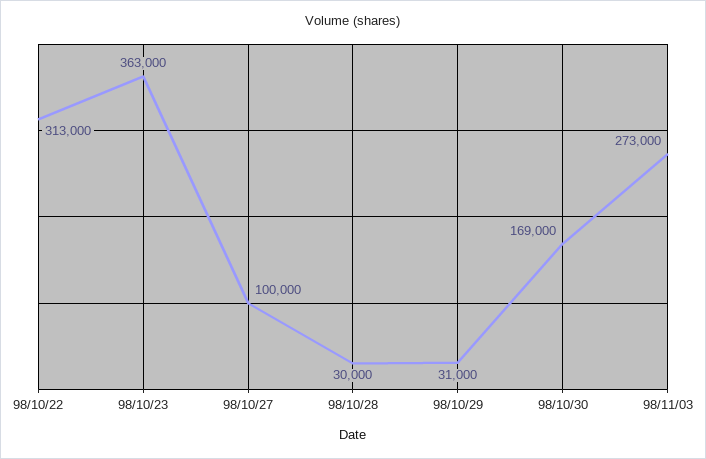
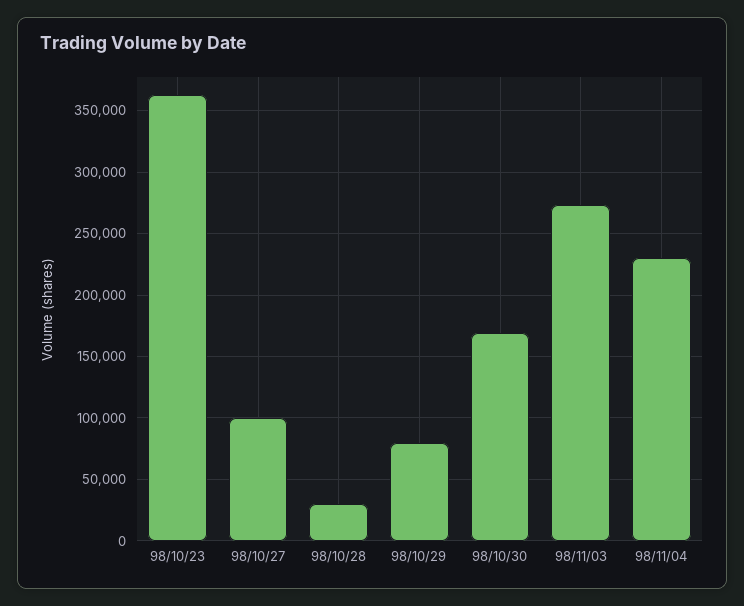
98/10/22: 313000 -> none
98/10/29: 31000 -> 80000
98/11/04: none -> 230000

